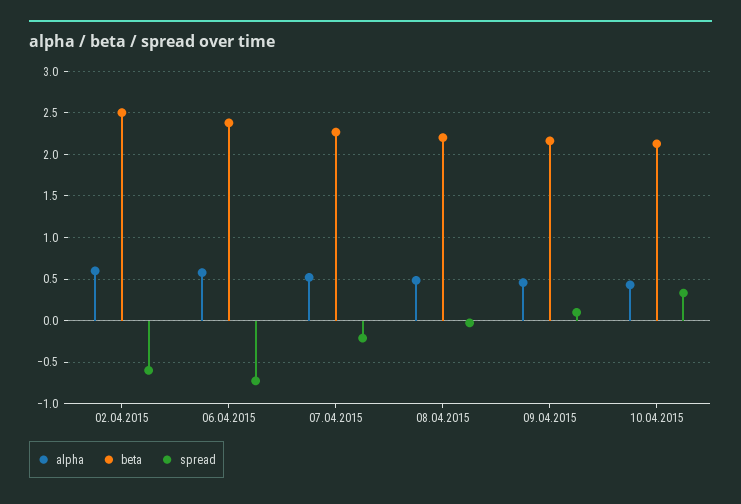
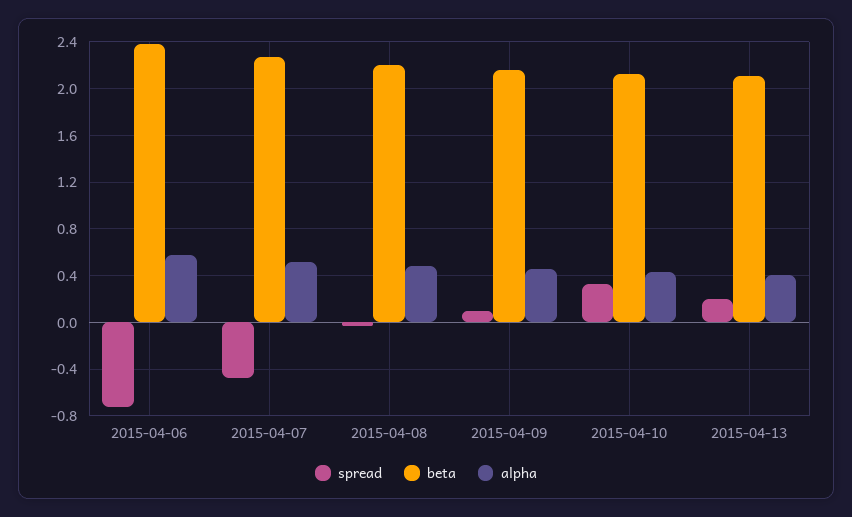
alpha, 02.04.2015: 0.6 -> none
beta, 02.04.2015: 2.5 -> none
spread, 02.04.2015: -0.6 -> none
spread, 07.04.2015: -0.2 -> -0.5
spread, 2015-04-13: none -> 0.2
beta, 2015-04-13: none -> 2.1
alpha, 2015-04-13: none -> 0.4

